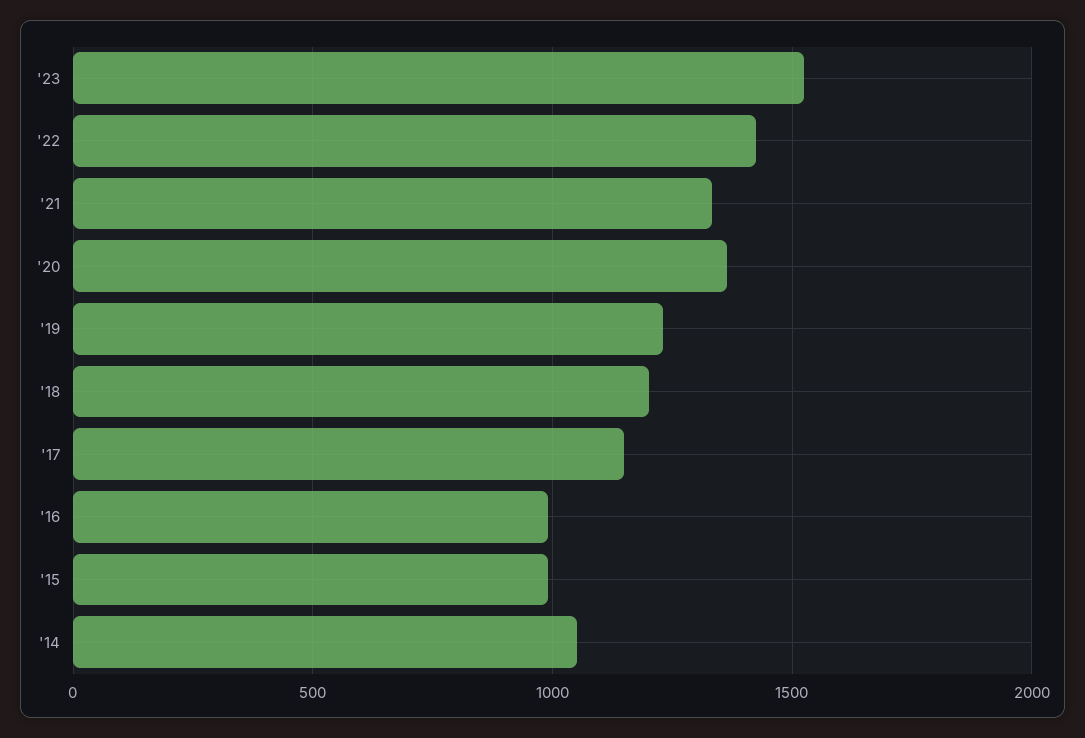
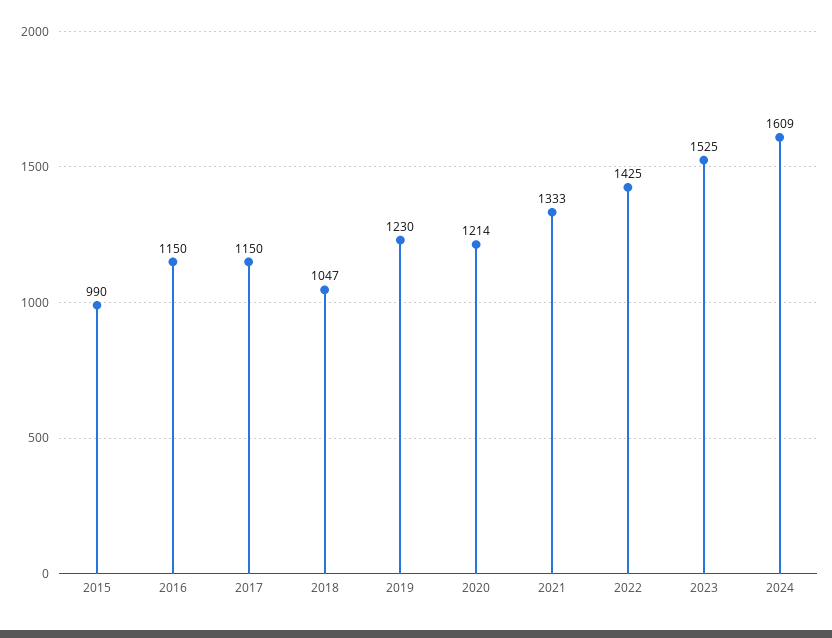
'20: 1350 -> 1214
'18: 1200 -> 1047
'16: 1000 -> 1150
'14: 1050 -> none
2024: none -> 1609

